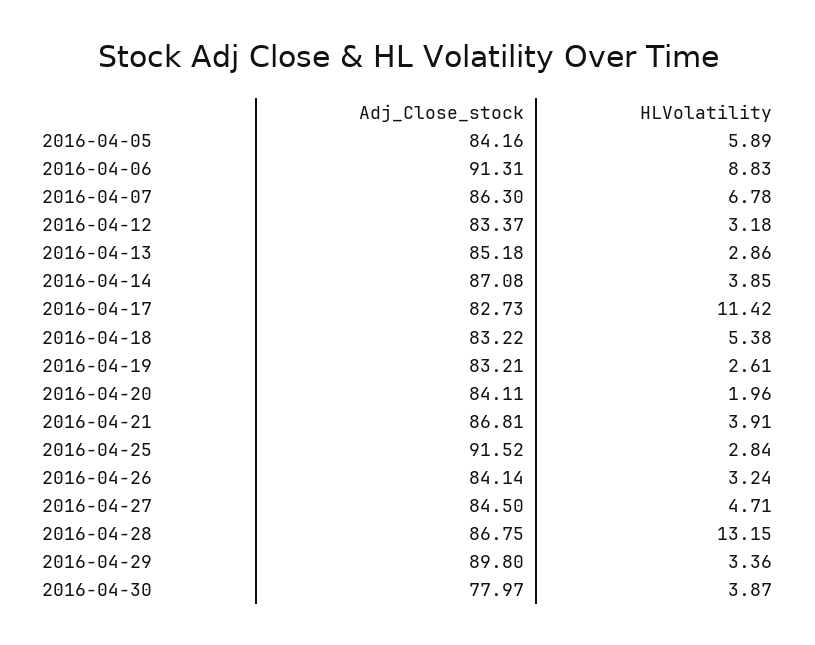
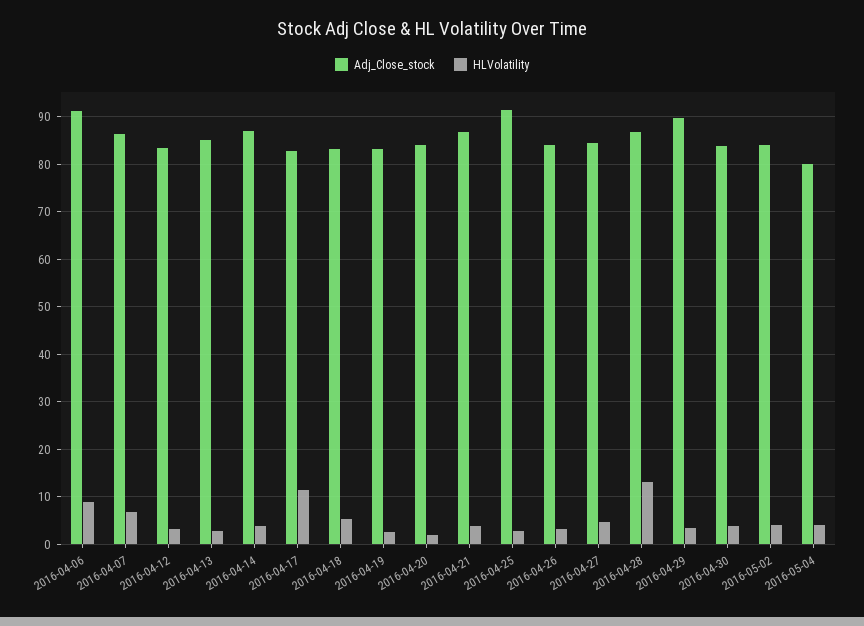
Adj_Close_stock, 2016-04-05: 84.16 -> none
HLVolatility, 2016-04-05: 5.89 -> none
Adj_Close_stock, 2016-04-30: 77.97 -> 84
Adj_Close_stock, 2016-05-02: none -> 84
HLVolatility, 2016-05-02: none -> 4
Adj_Close_stock, 2016-05-04: none -> 80
HLVolatility, 2016-05-04: none -> 4

